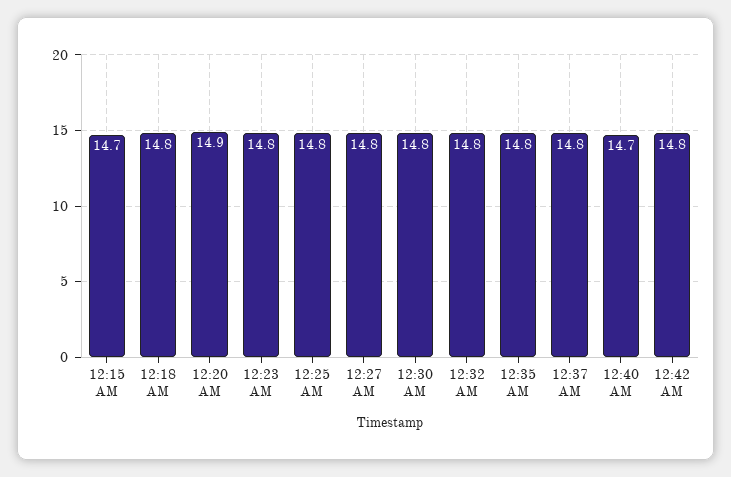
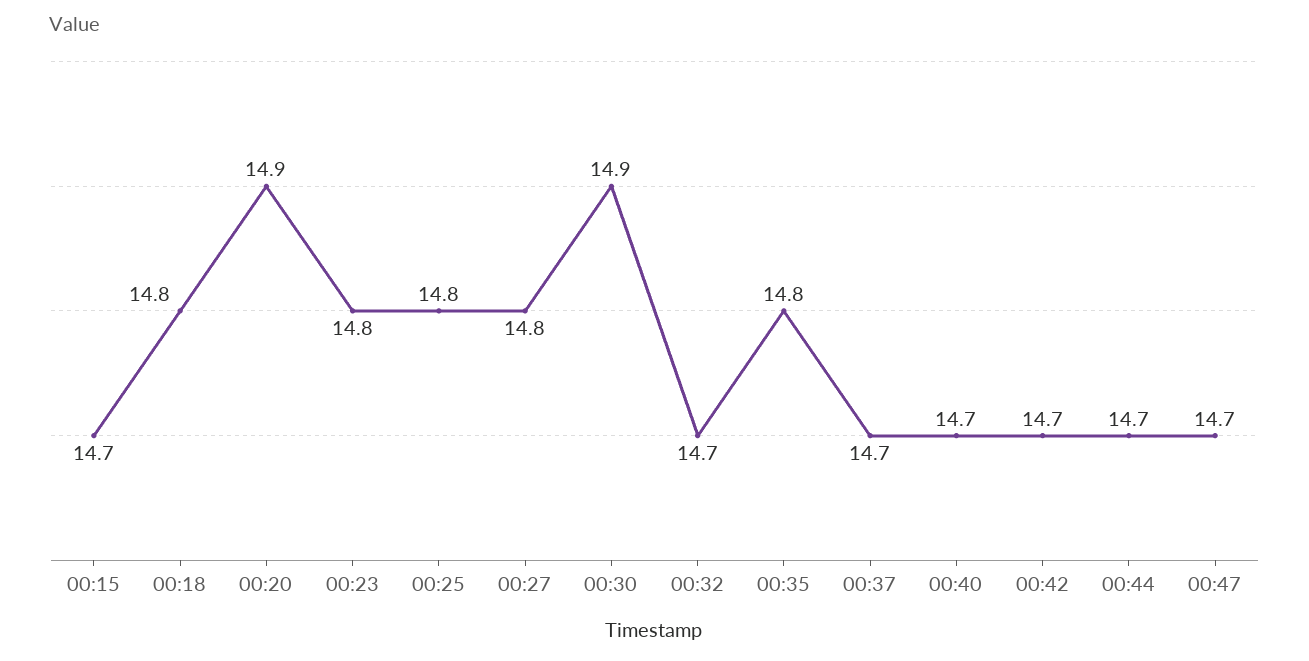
12:30 AM: 14.8 -> 14.9
12:32 AM: 14.8 -> 14.7
12:37 AM: 14.8 -> 14.7
12:42 AM: 14.8 -> 14.7
00:44: none -> 14.7
00:47: none -> 14.7

